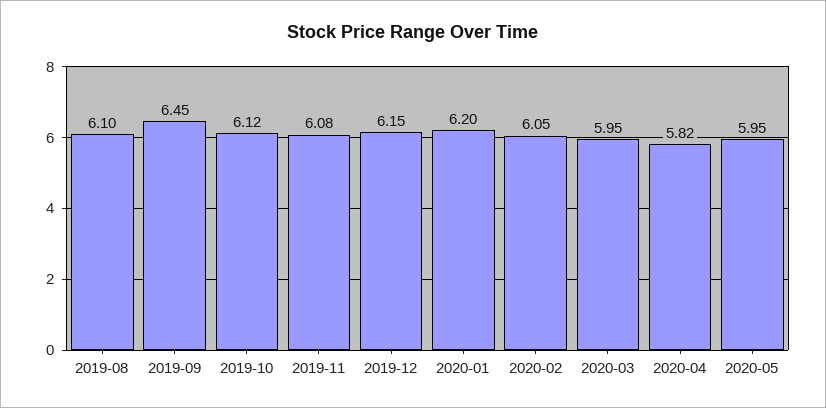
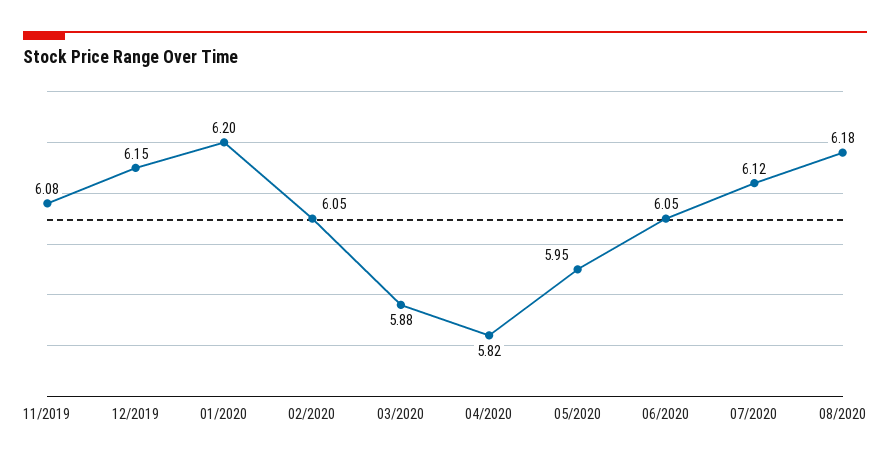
2019-08: 6.1 -> none
2019-09: 6.45 -> none
2019-10: 6.12 -> none
2020-03: 5.95 -> 5.88
06/2020: none -> 6.05
07/2020: none -> 6.12
08/2020: none -> 6.18

